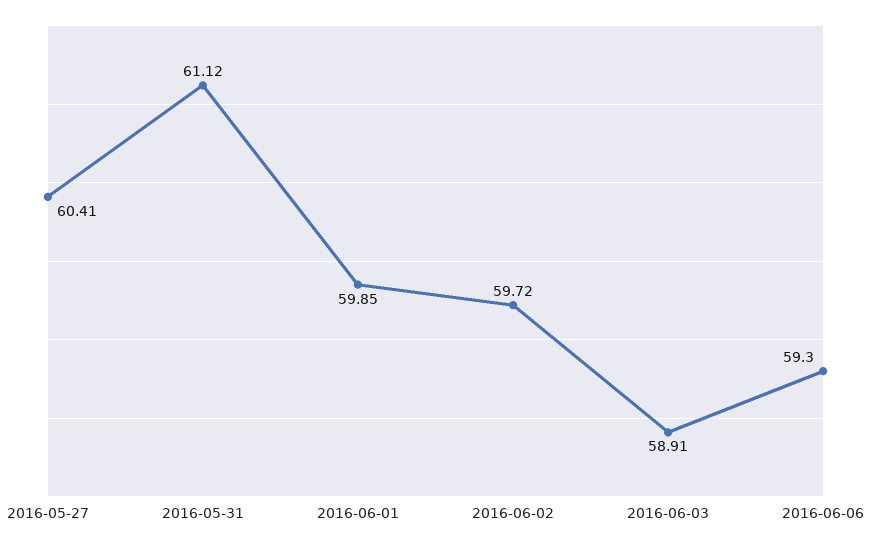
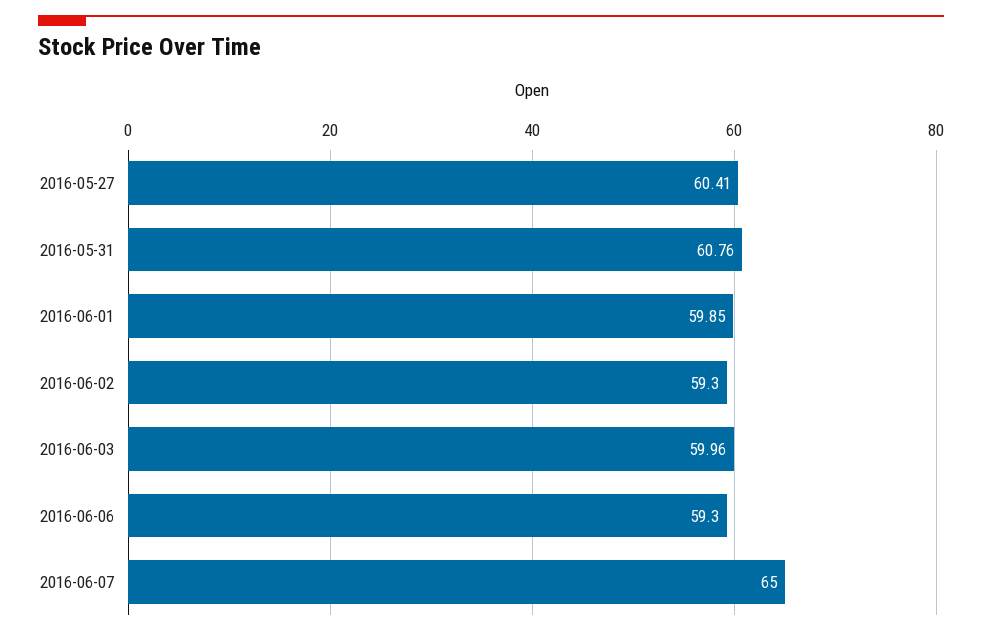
2016-05-31: 61.12 -> 60.76
2016-06-02: 59.72 -> 59.3
2016-06-03: 58.91 -> 59.96
2016-06-07: none -> 65

